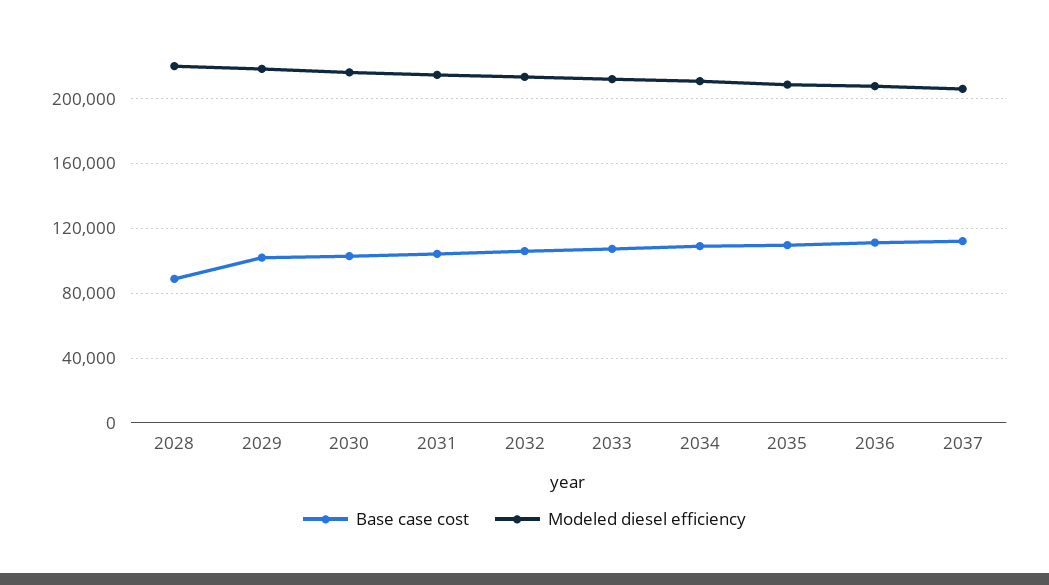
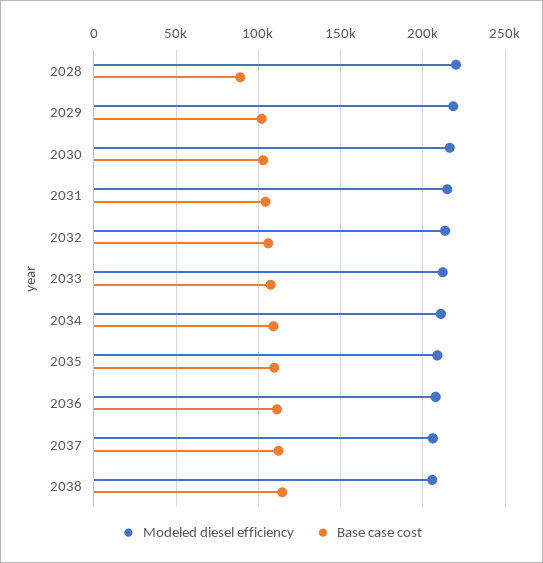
Modeled diesel efficiency, 2038: none -> 205000
Base case cost, 2038: none -> 115000

